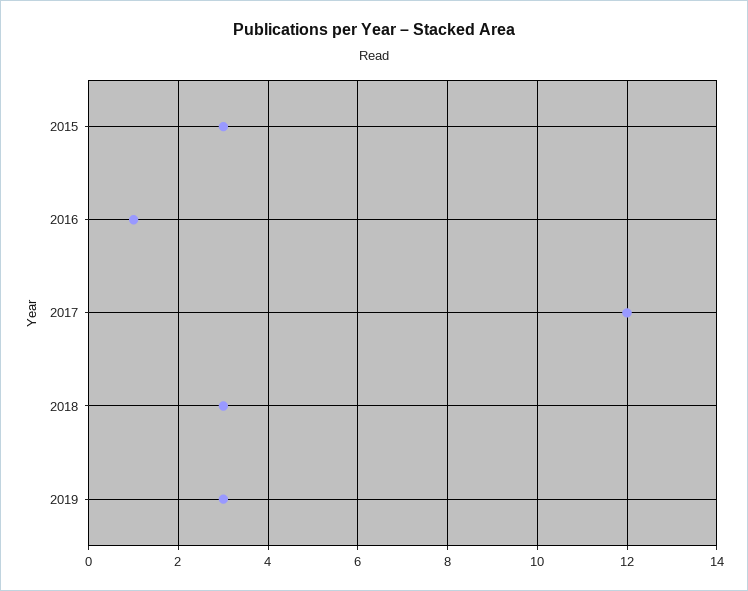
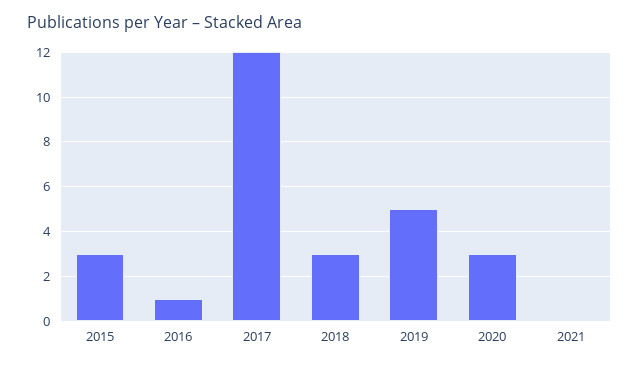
2019: 3 -> 5
2020: none -> 3
2021: none -> 0

